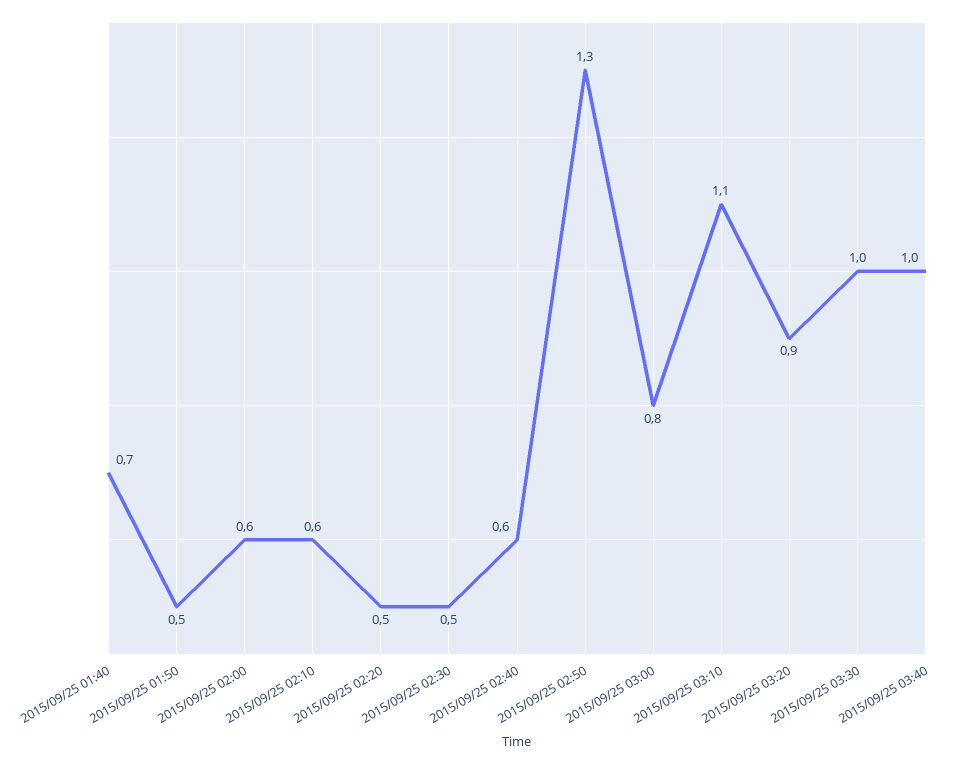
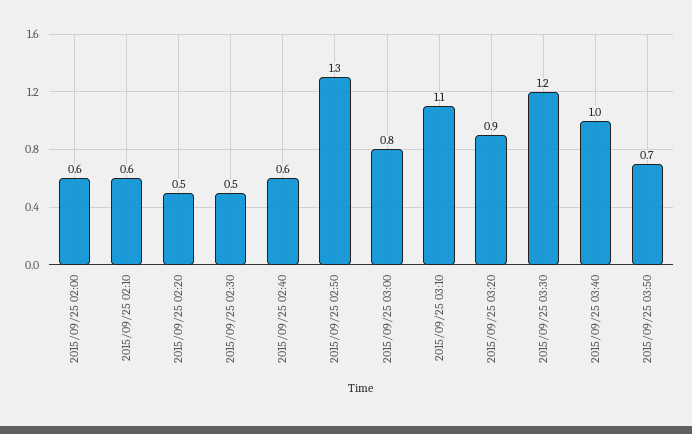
2015/09/25 01:40: 0.7 -> none
2015/09/25 01:50: 0.5 -> none
2015/09/25 03:30: 1 -> 1.2
2015/09/25 03:50: none -> 0.7

